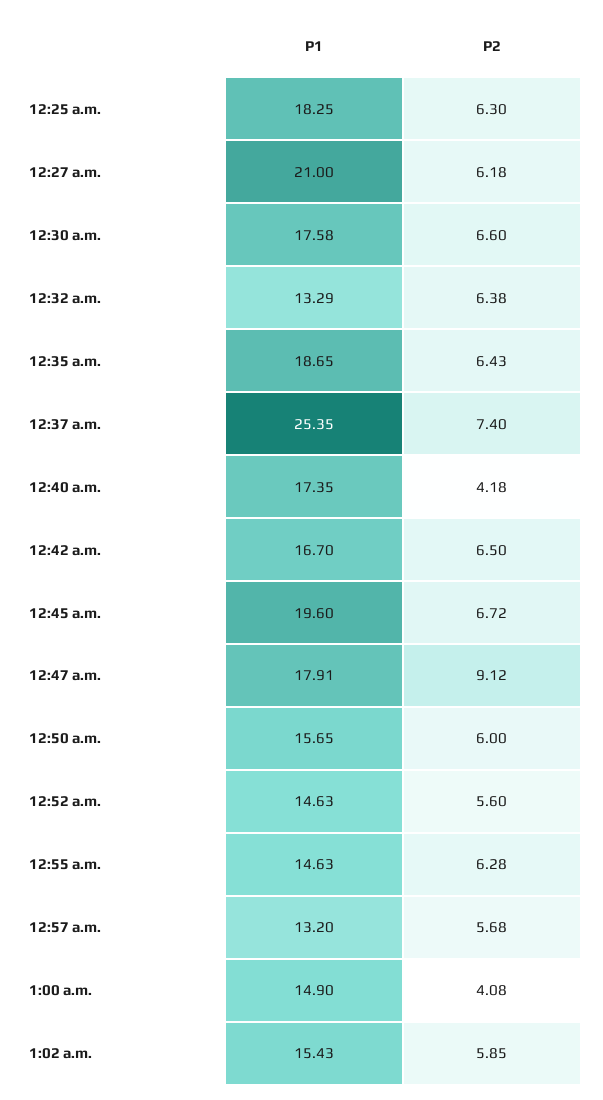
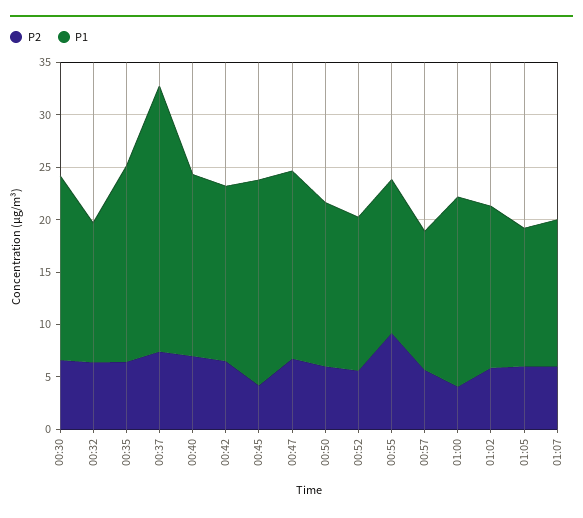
P1, 12:25 a.m.: 18.25 -> none
P2, 12:25 a.m.: 6.3 -> none
P1, 12:27 a.m.: 21 -> none
P2, 12:27 a.m.: 6.18 -> none
P2, 12:40 a.m.: 4.18 -> 7
P2, 12:45 a.m.: 6.72 -> 4
P2, 12:47 a.m.: 9.12 -> 7
P2, 12:55 a.m.: 6.28 -> 9
P1, 1:00 a.m.: 14.9 -> 18
P2, 01:05: none -> 6
P1, 01:05: none -> 13
P2, 01:07: none -> 6
P1, 01:07: none -> 14

